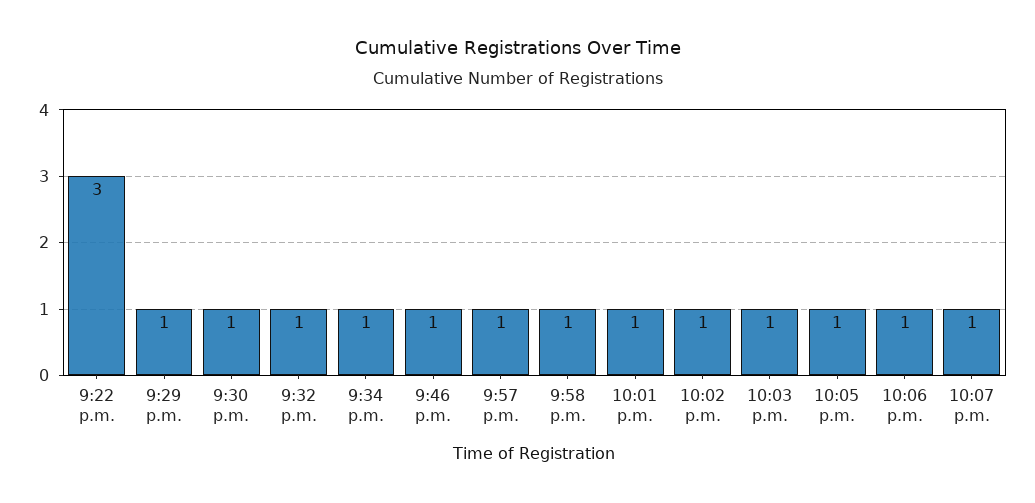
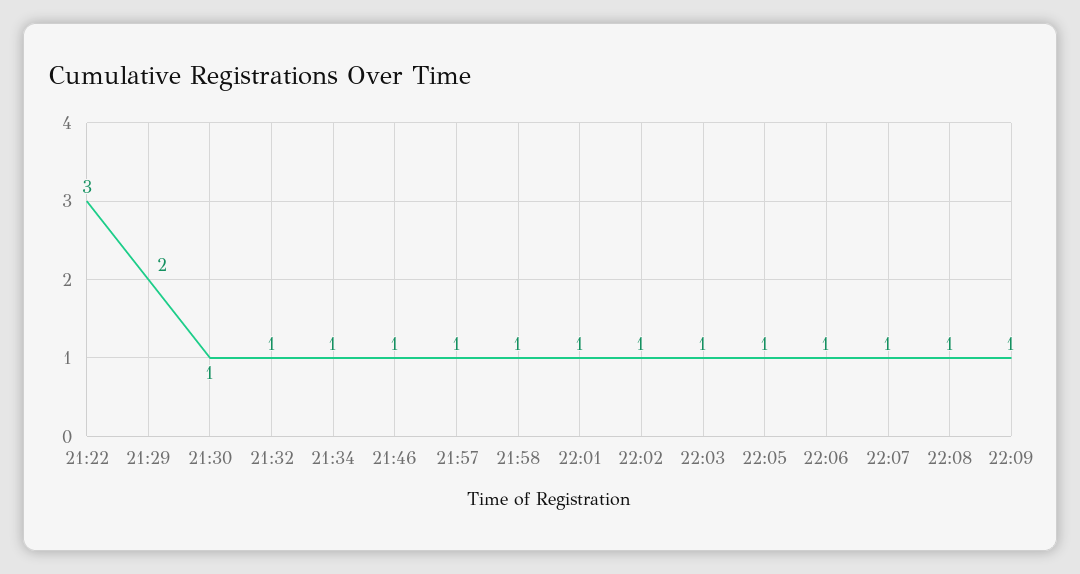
9:29 p.m.: 1 -> 2
22:08: none -> 1
22:09: none -> 1

